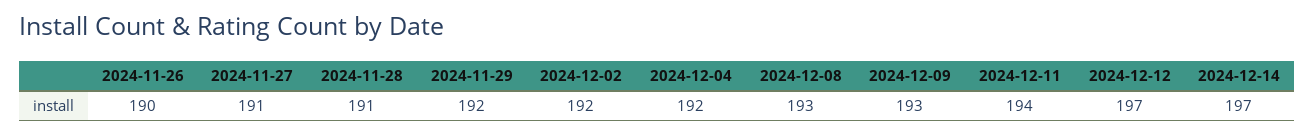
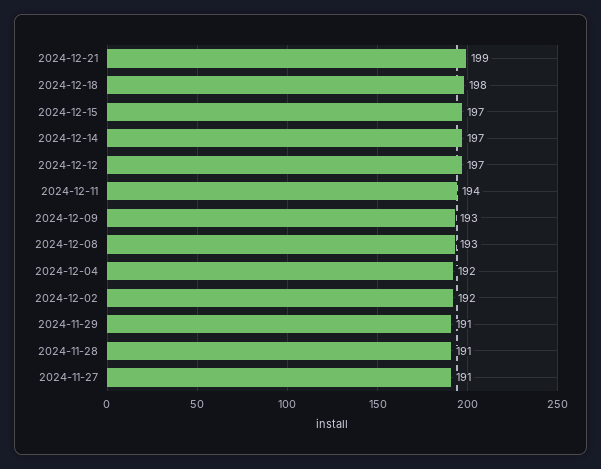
2024-11-26: 190 -> none
2024-11-29: 192 -> 191
2024-12-21: none -> 199
2024-12-18: none -> 198
2024-12-15: none -> 197

